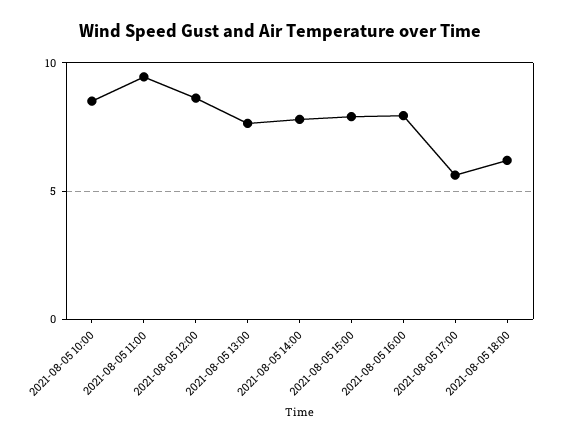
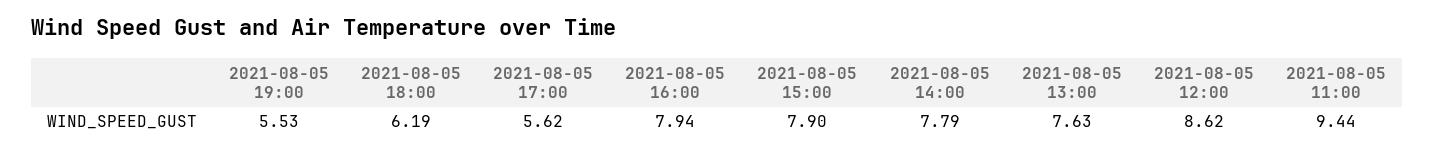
2021-08-05 10:00: 8.5 -> none
2021-08-05 19:00: none -> 5.53

